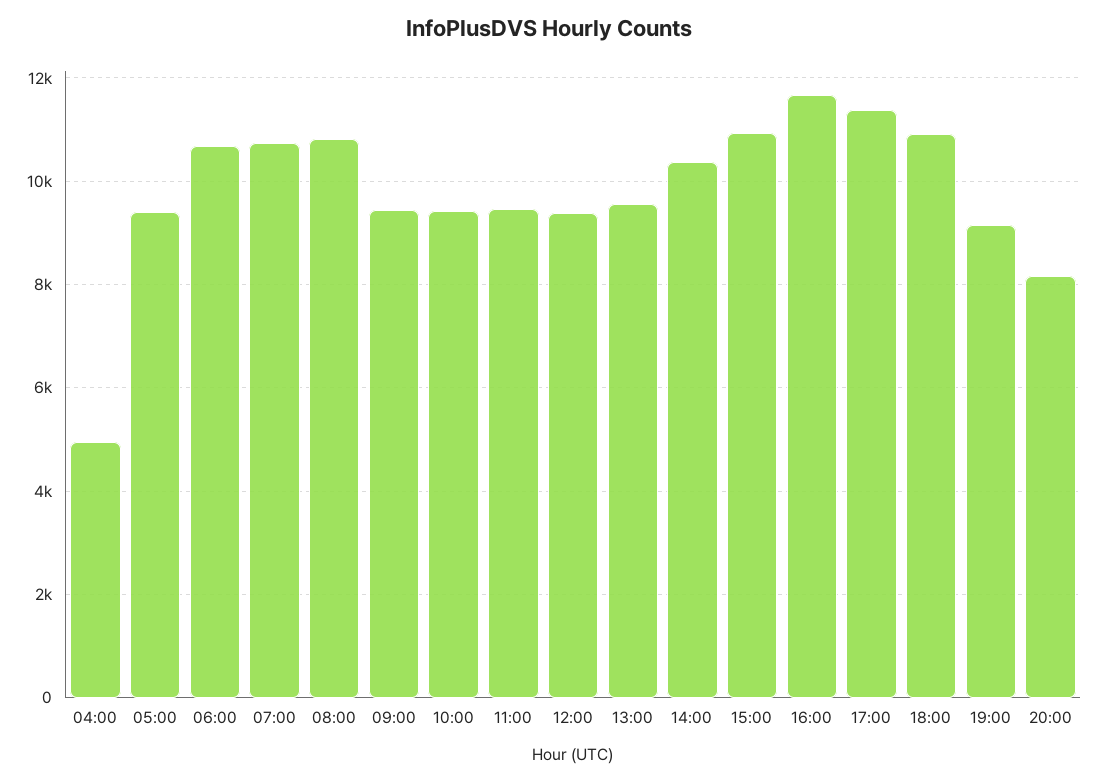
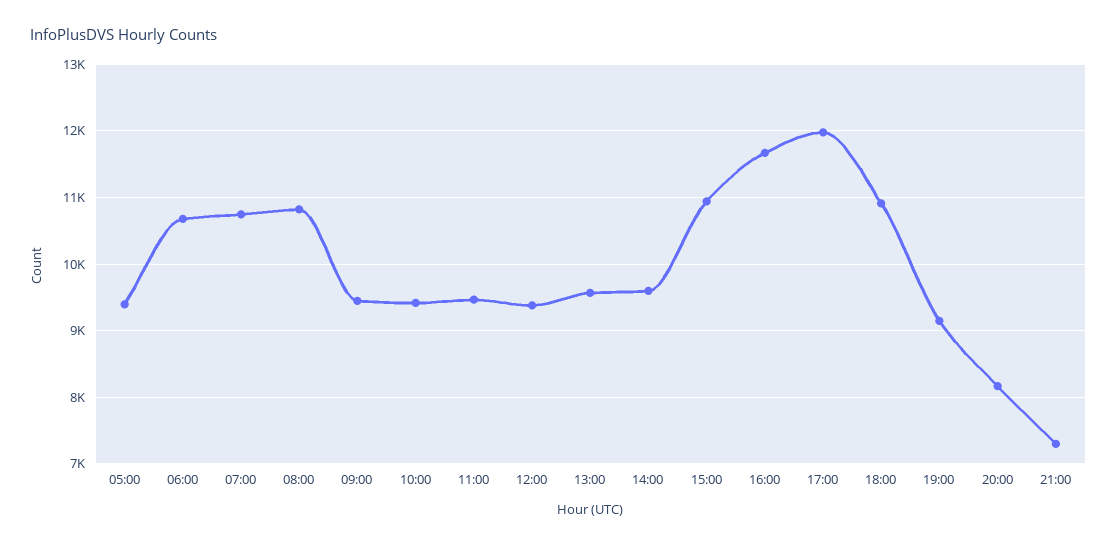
04:00: 5000 -> none
14:00: 10400 -> 9600
17:00: 11400 -> 12000
21:00: none -> 7300

